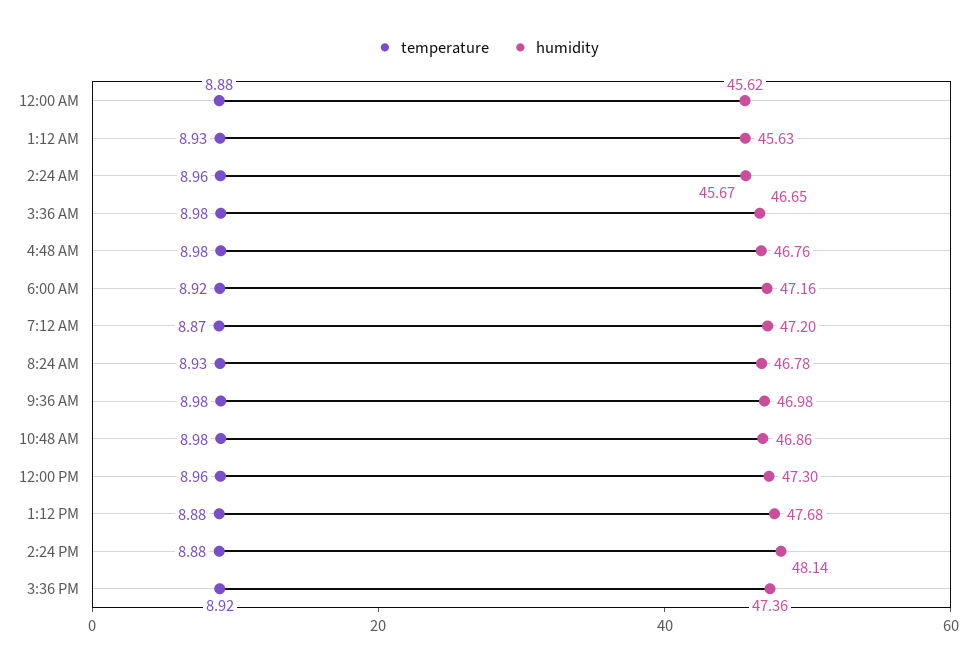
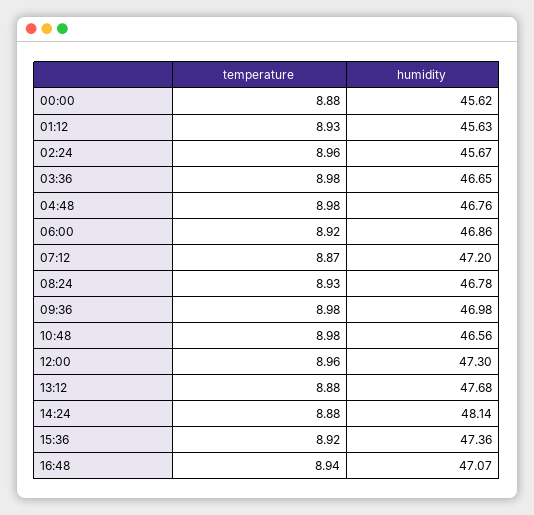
humidity, 6:00 AM: 47.16 -> 46.86
humidity, 10:48 AM: 46.86 -> 46.56
temperature, 16:48: none -> 8.94
humidity, 16:48: none -> 47.07

